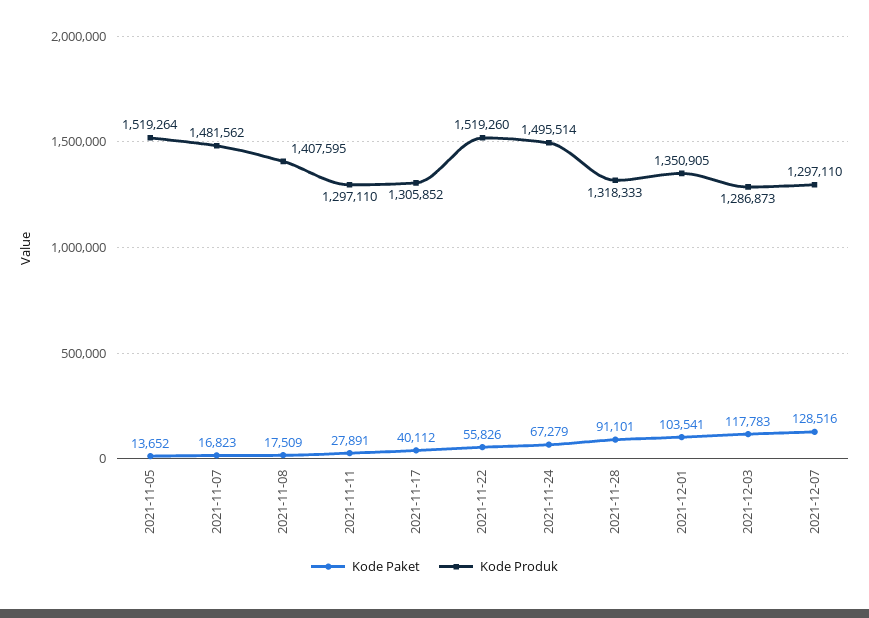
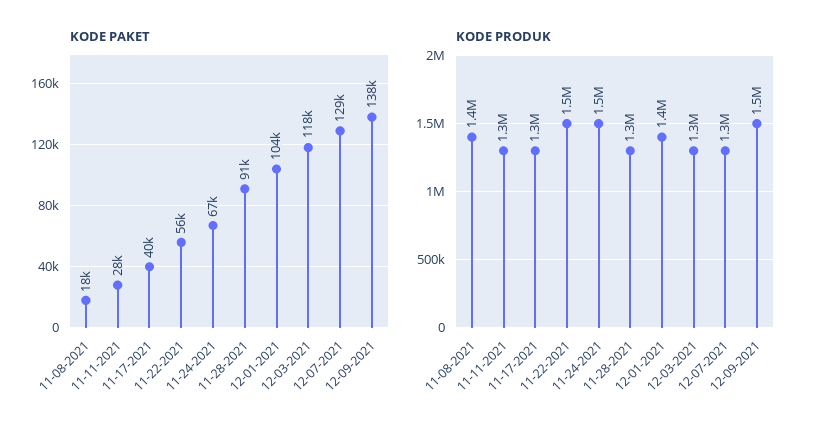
Kode Paket, 2021-11-05: 13652 -> none
Kode Produk, 2021-11-05: 1519264 -> none
Kode Paket, 2021-11-07: 16823 -> none
Kode Produk, 2021-11-07: 1481562 -> none
Kode Paket, 12-09-2021: none -> 138000
Kode Produk, 12-09-2021: none -> 1500000

